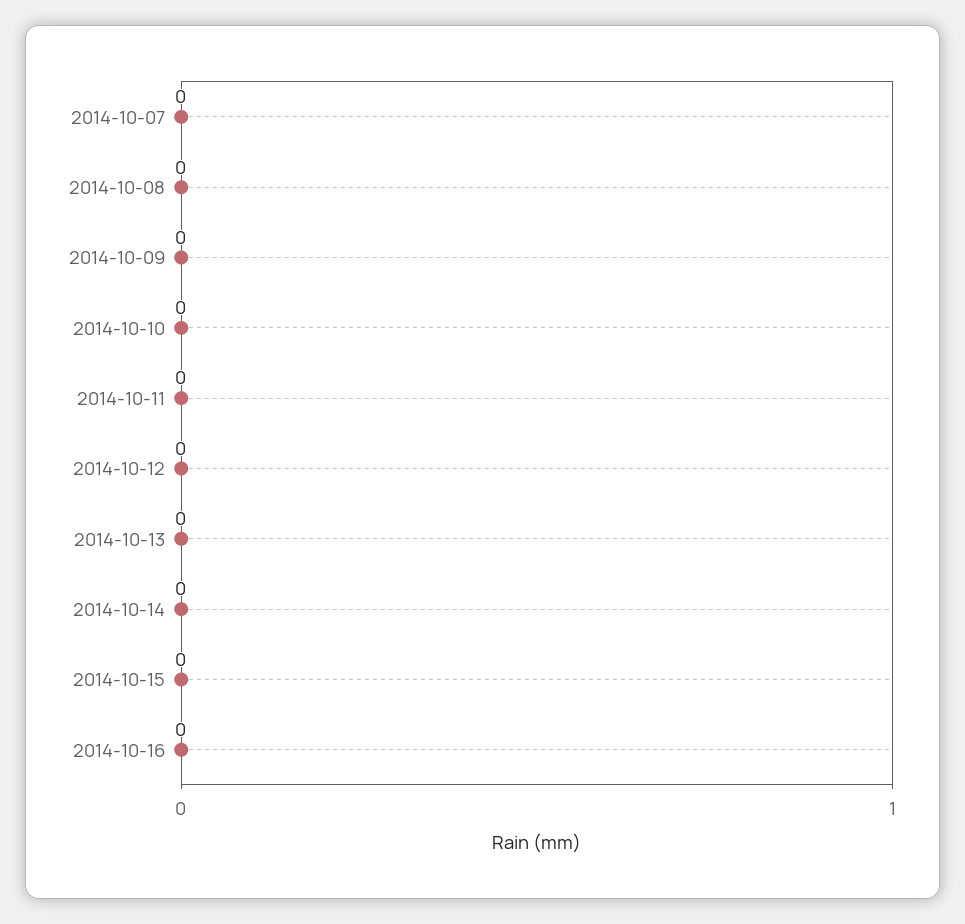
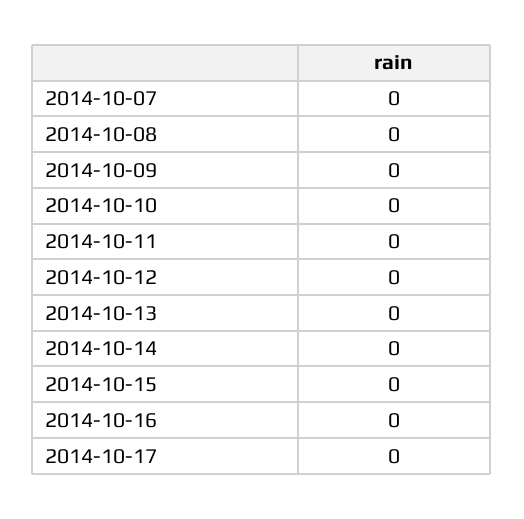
2014-10-17: none -> 0

